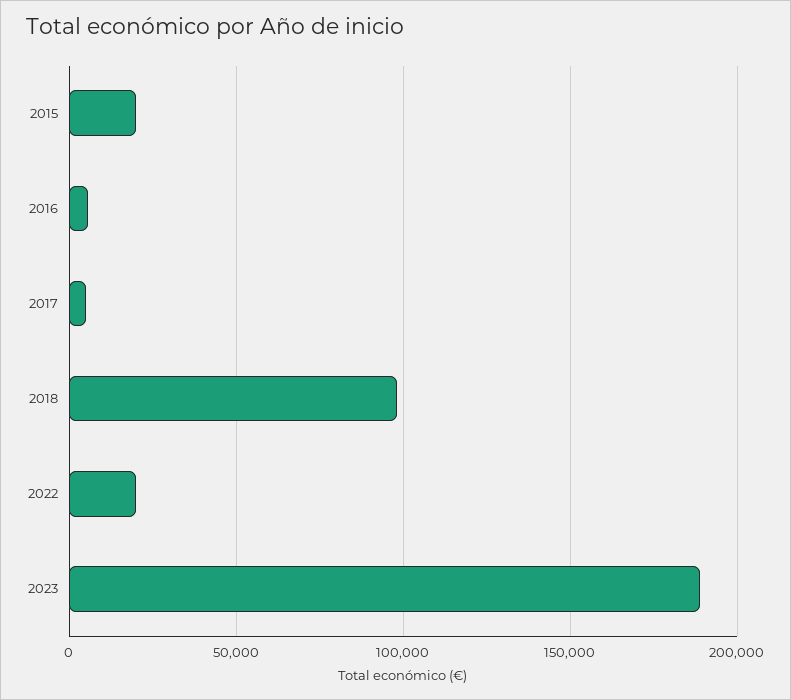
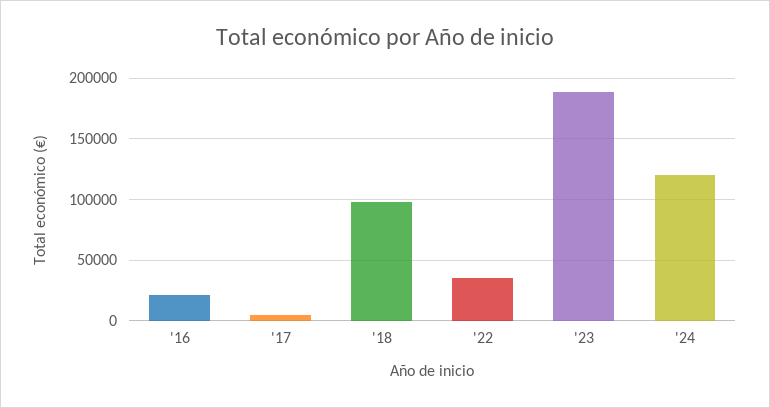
2015: 20000 -> none
2016: 5000 -> 20000
2022: 20000 -> 35000
'24: none -> 120000

